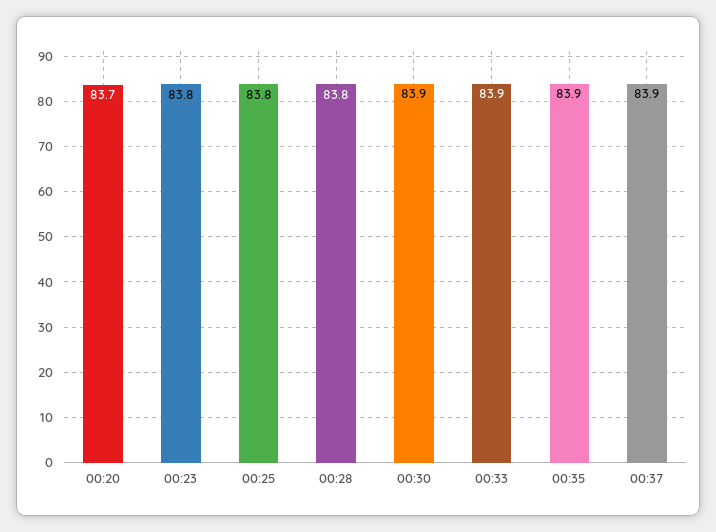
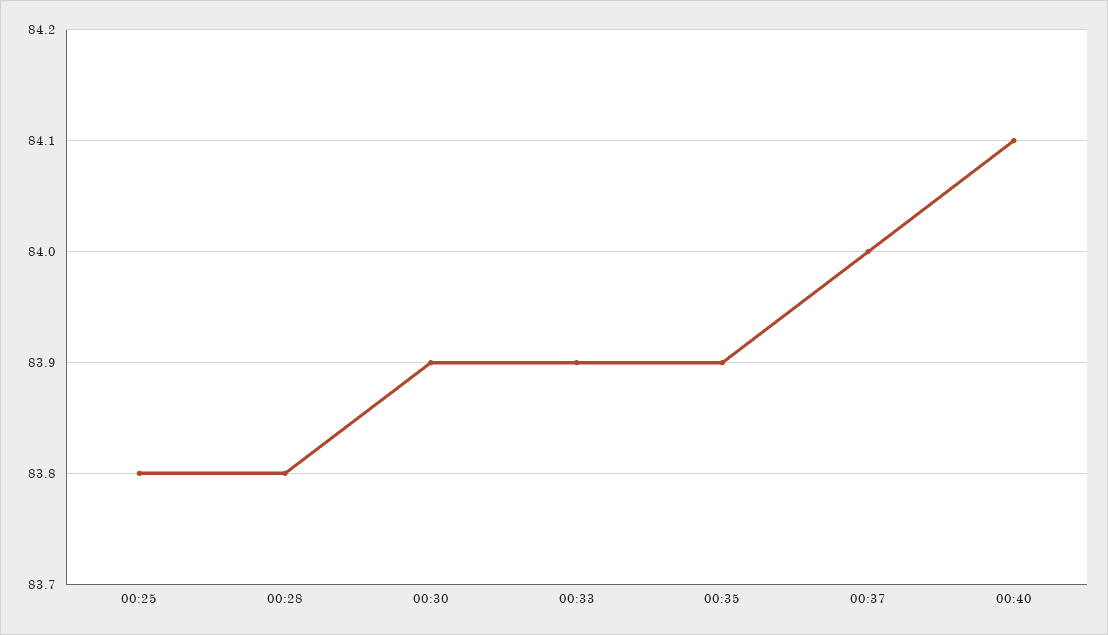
00:20: 83.7 -> none
00:23: 83.8 -> none
00:37: 83.9 -> 84
00:40: none -> 84.1

